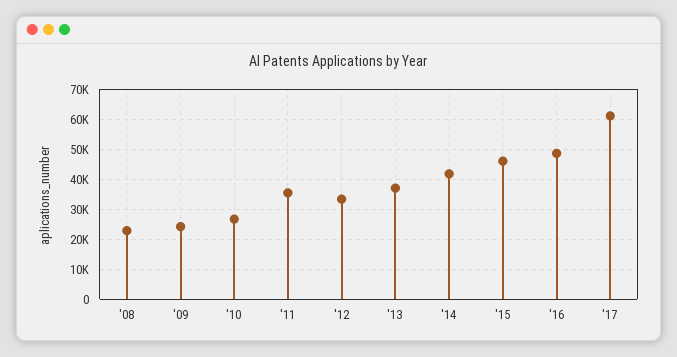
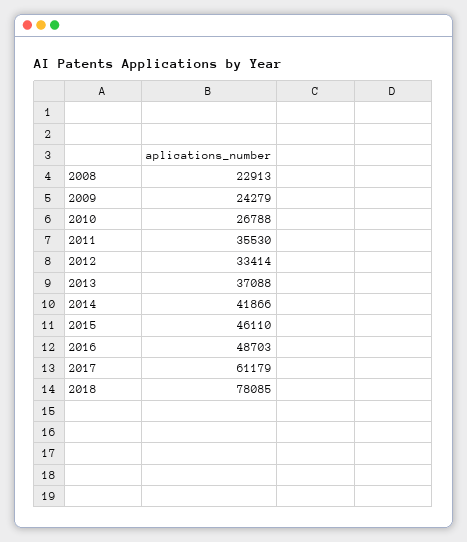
2018: none -> 78085

